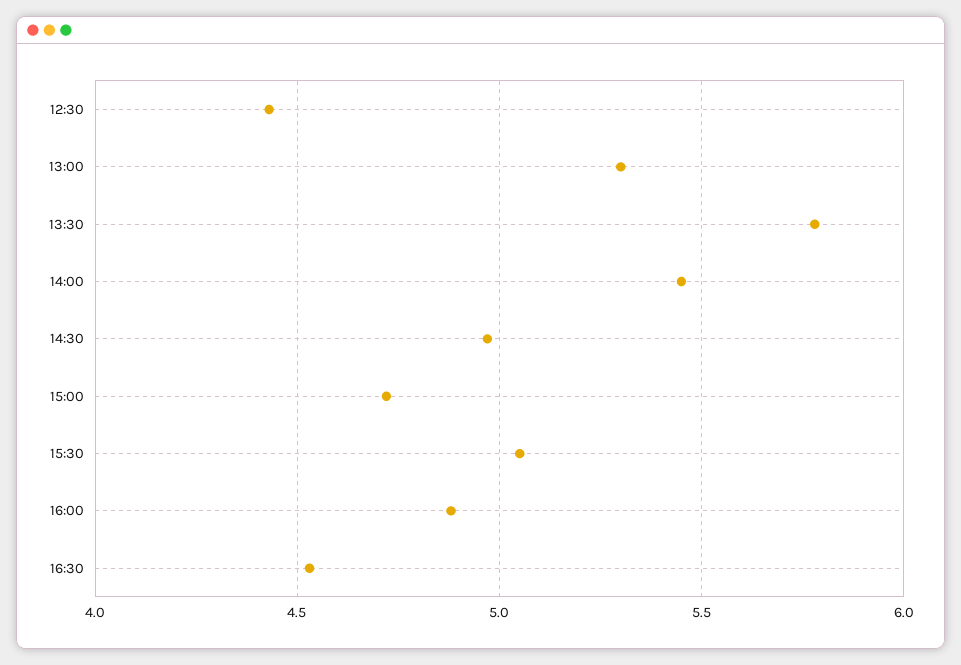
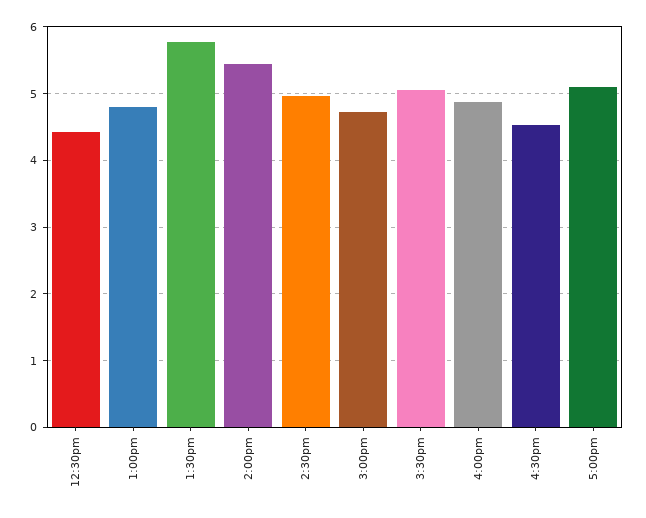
13:00: 5.3 -> 4.8
5:00pm: none -> 5.1

